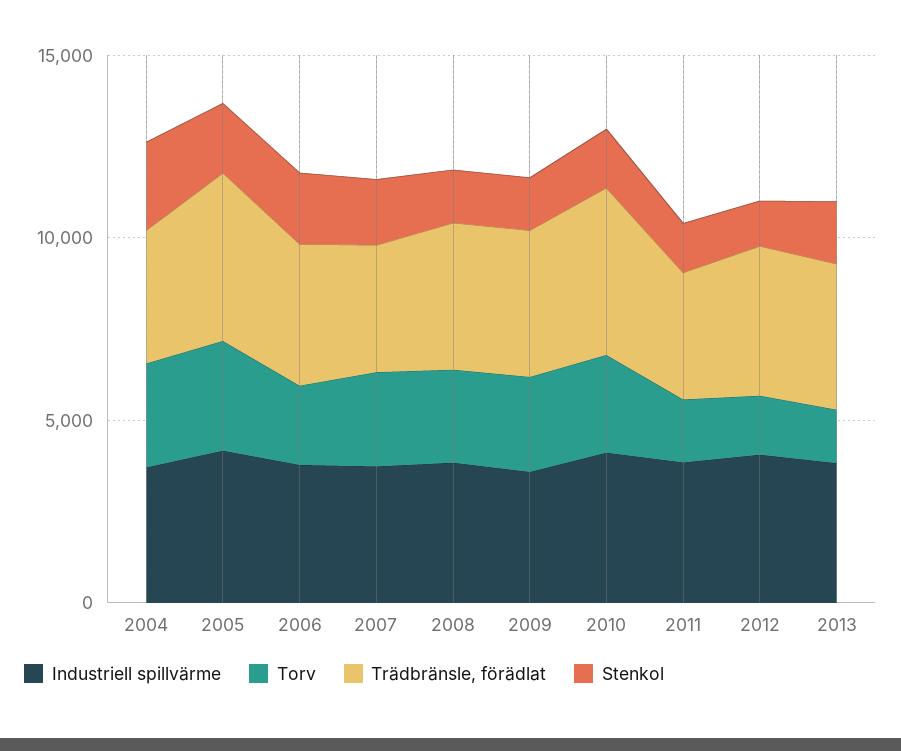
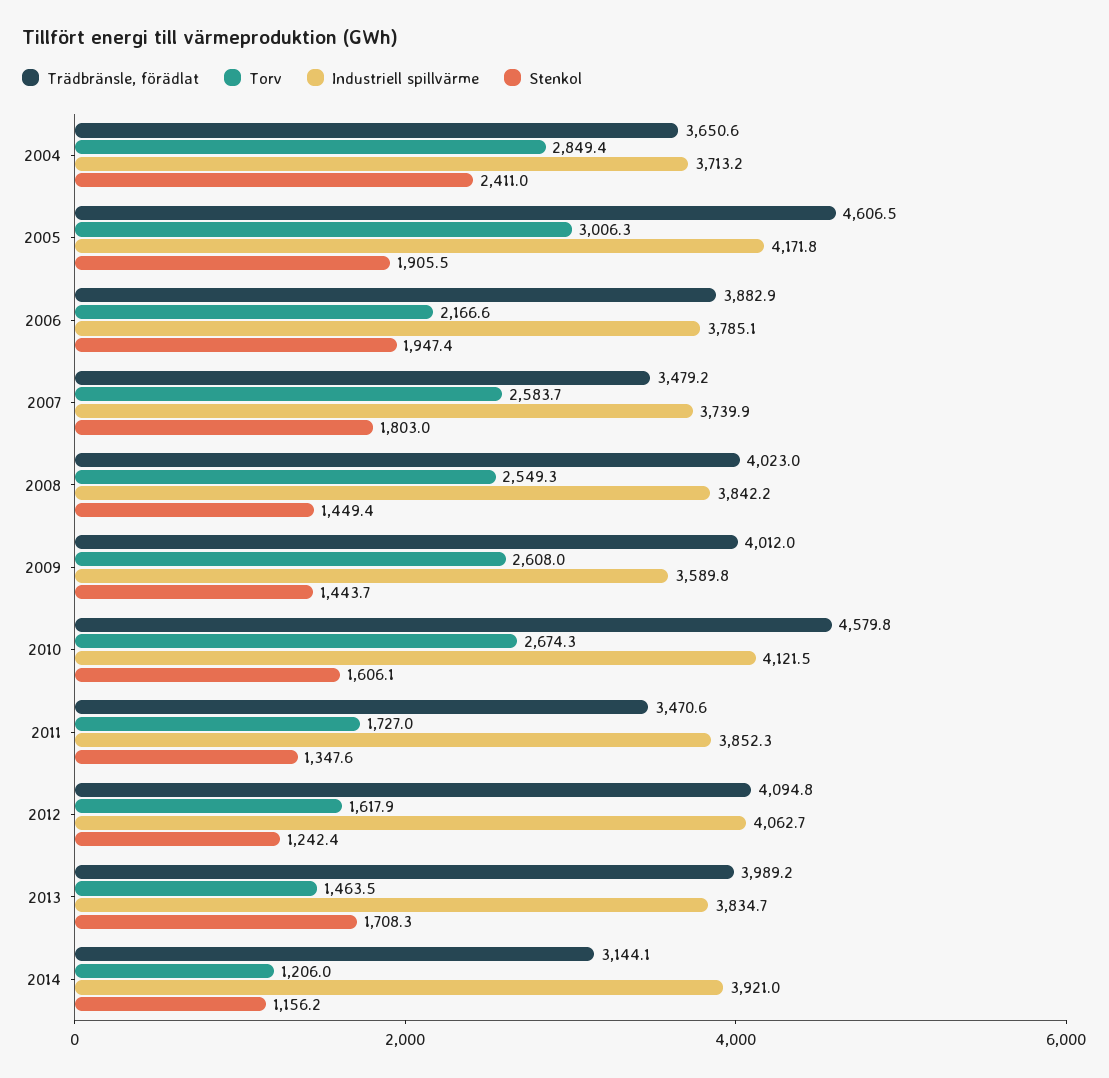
Trädbränsle, förädlat, 2014: none -> 3144.1
Torv, 2014: none -> 1206
Industriell spillvärme, 2014: none -> 3921
Stenkol, 2014: none -> 1156.2

